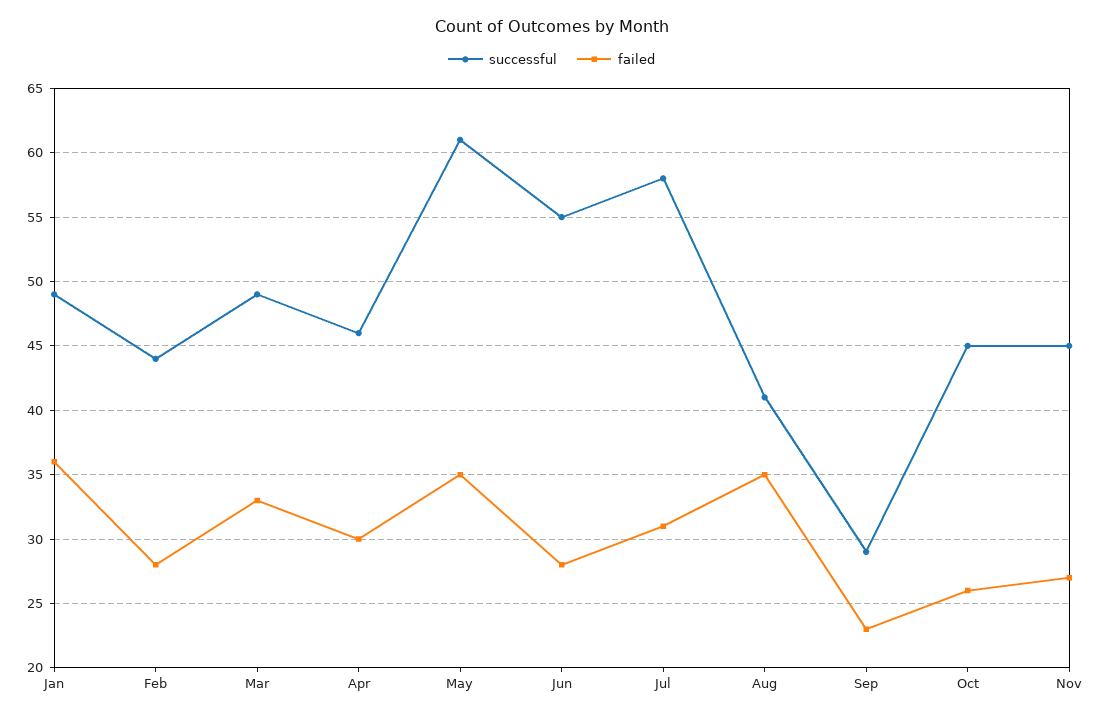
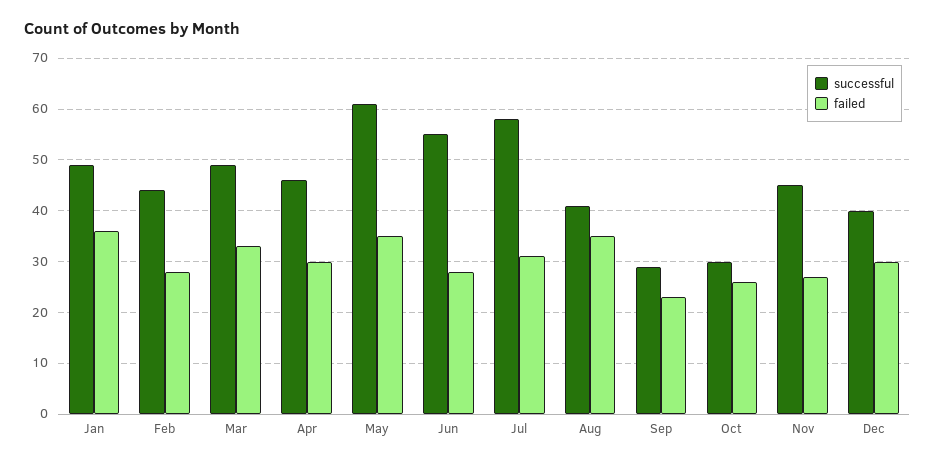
successful, Oct: 45 -> 30
successful, Dec: none -> 40
failed, Dec: none -> 30

